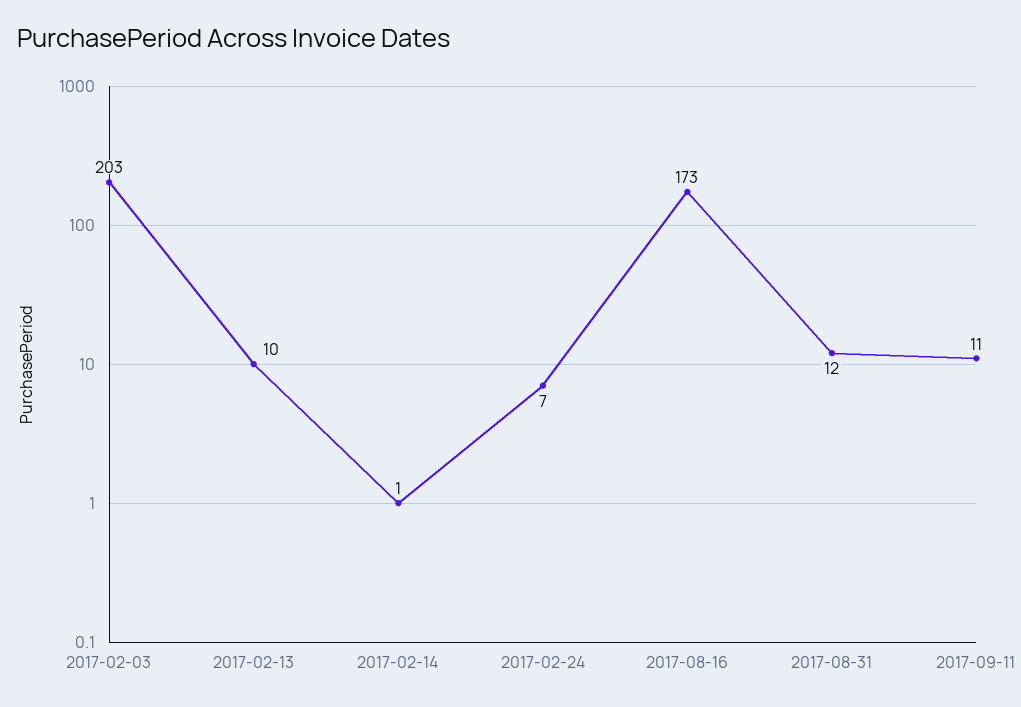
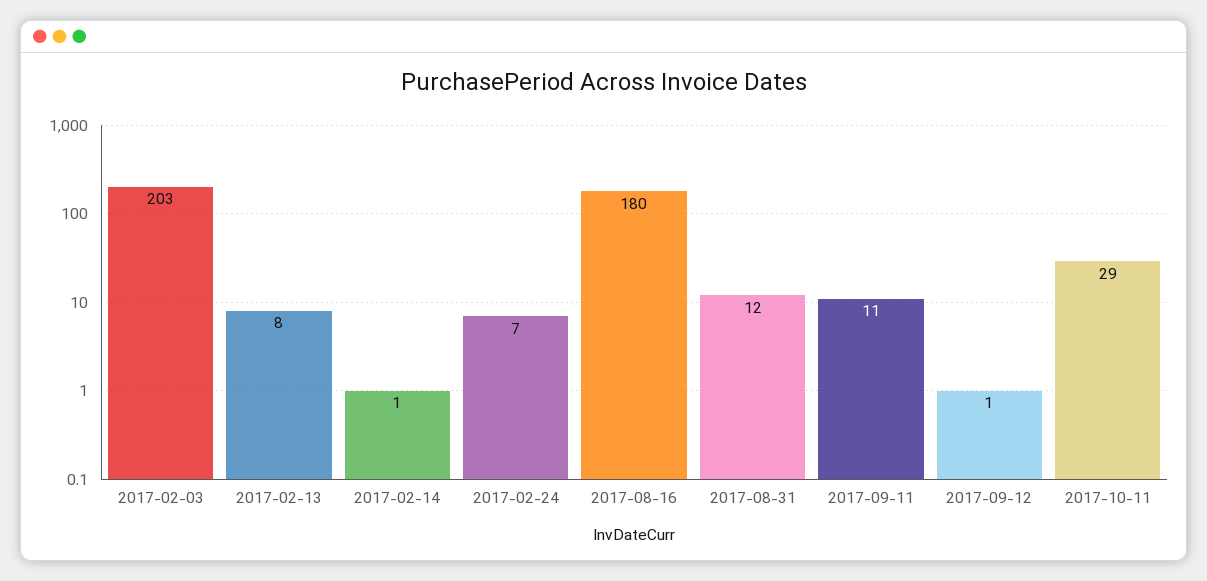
2017-02-13: 10 -> 8
2017-08-16: 173 -> 180
2017-09-12: none -> 1
2017-10-11: none -> 29

